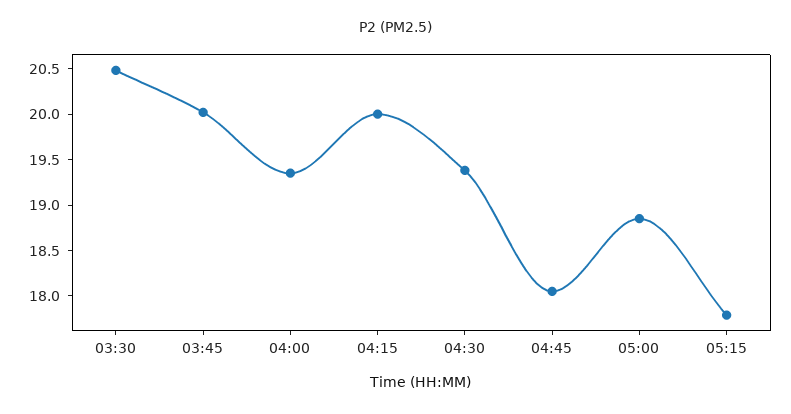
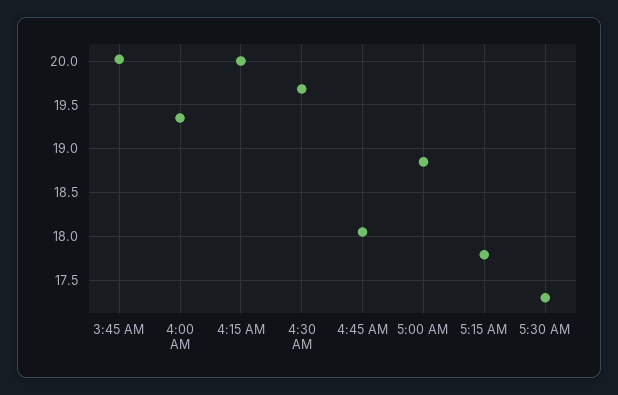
03:30: 20.5 -> none
04:30: 19.4 -> 19.7
5:30 AM: none -> 17.3

